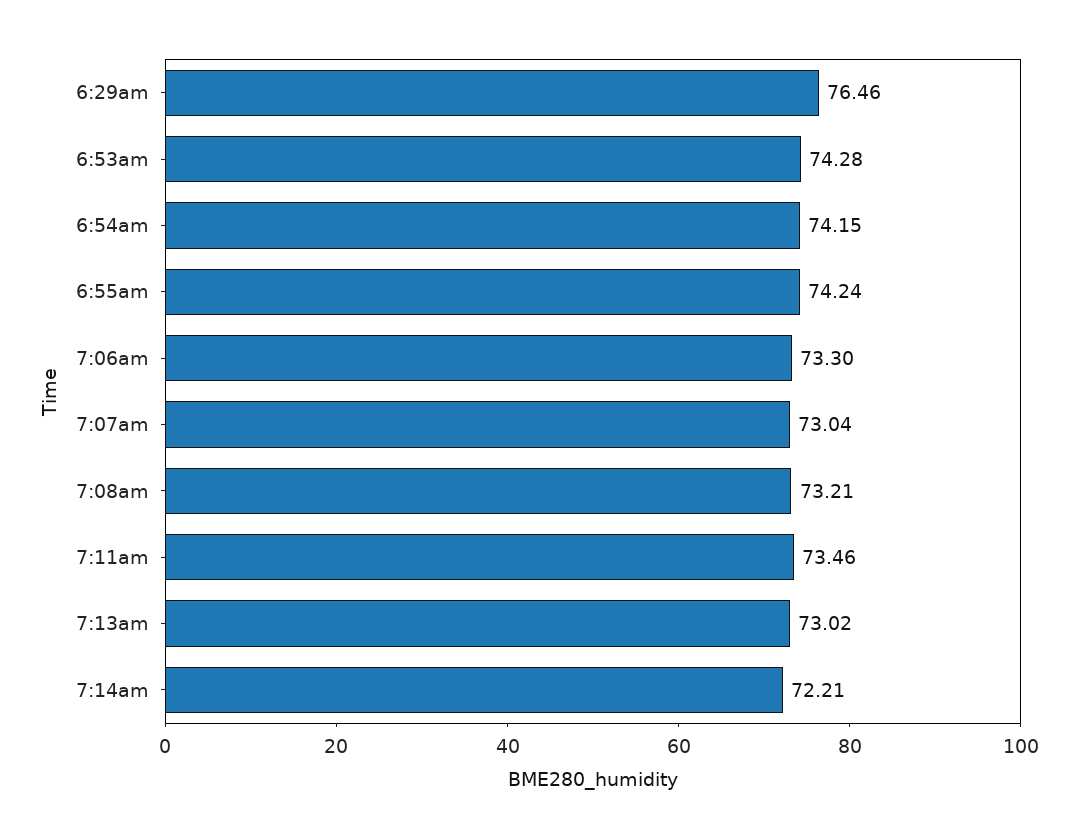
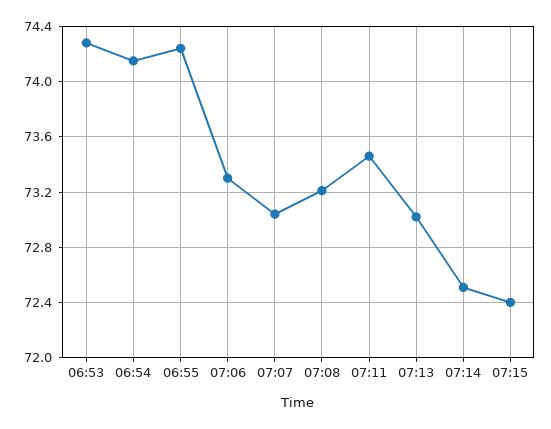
6:29am: 76.46 -> none
7:14am: 72.21 -> 72.5
07:15: none -> 72.4

